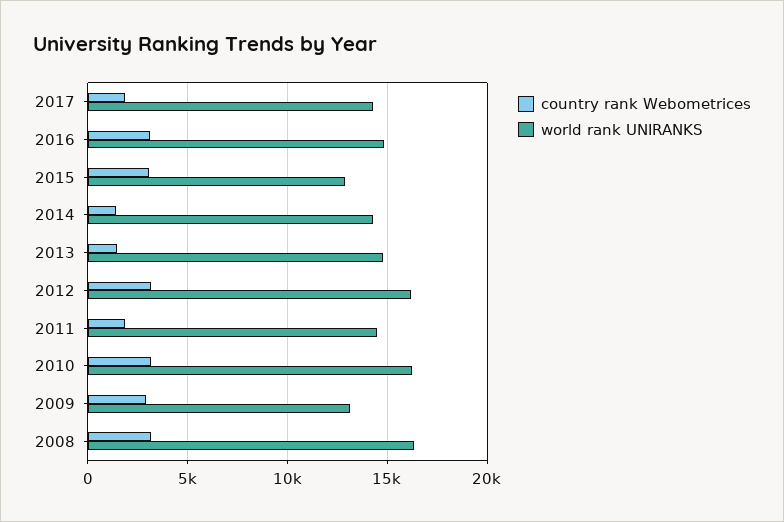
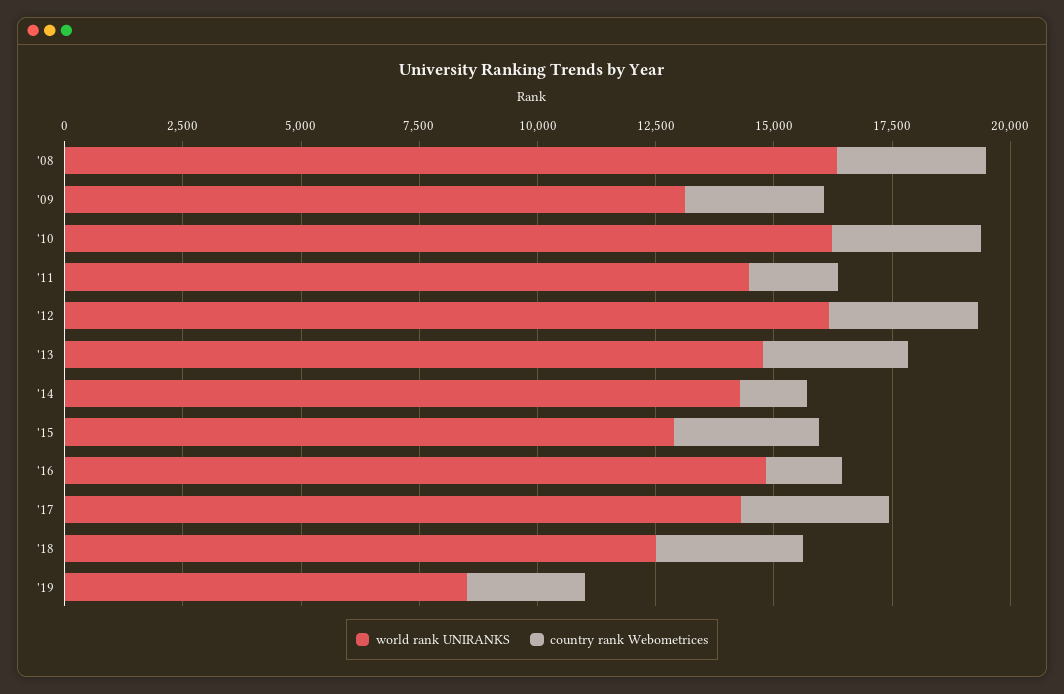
country rank Webometrices, 2017: 2000 -> 3000
country rank Webometrices, 2016: 3000 -> 1500
country rank Webometrices, 2013: 1500 -> 3000
world rank UNIRANKS, '18: none -> 12500
country rank Webometrices, '18: none -> 3000
world rank UNIRANKS, '19: none -> 8500
country rank Webometrices, '19: none -> 2500

